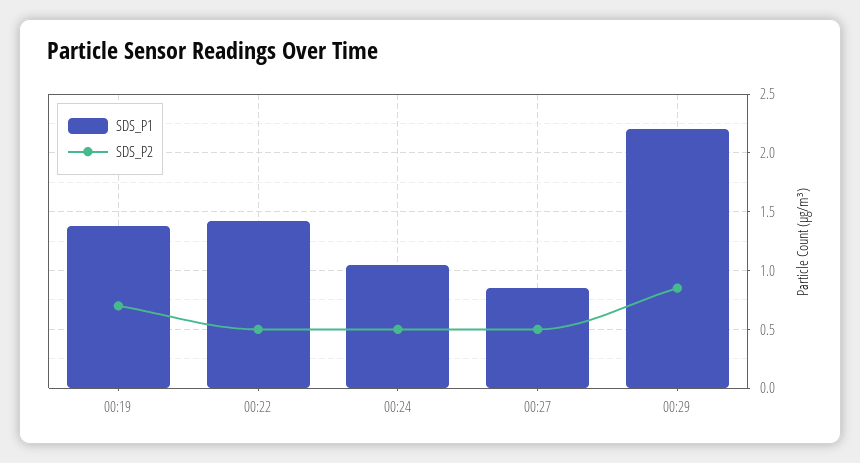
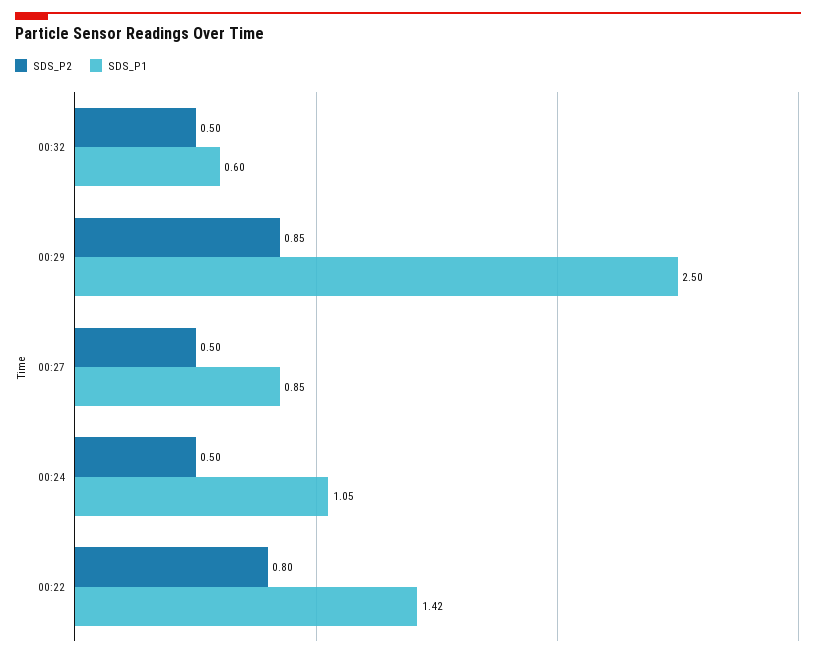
SDS_P1, 00:19: 1.4 -> none
SDS_P2, 00:19: 0.7 -> none
SDS_P2, 00:22: 0.5 -> 0.8
SDS_P1, 00:29: 2.2 -> 2.5
SDS_P2, 00:32: none -> 0.5
SDS_P1, 00:32: none -> 0.6

